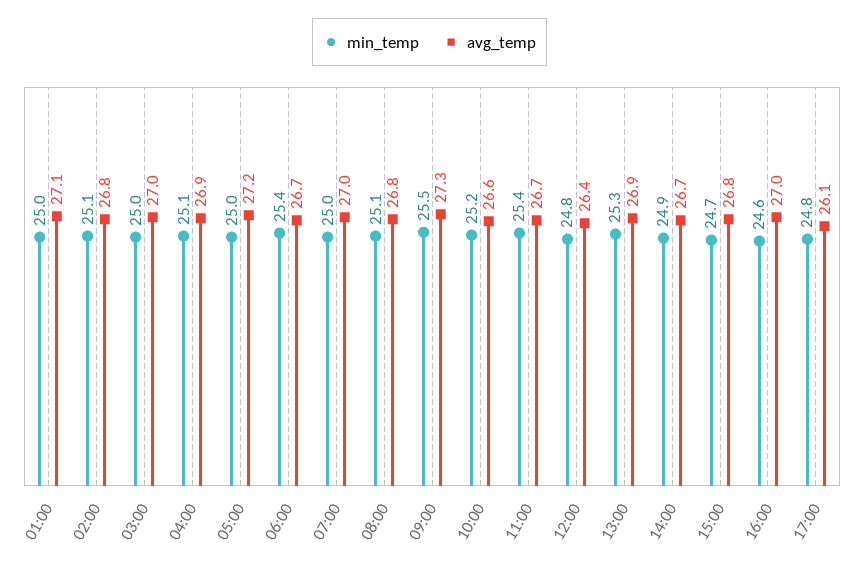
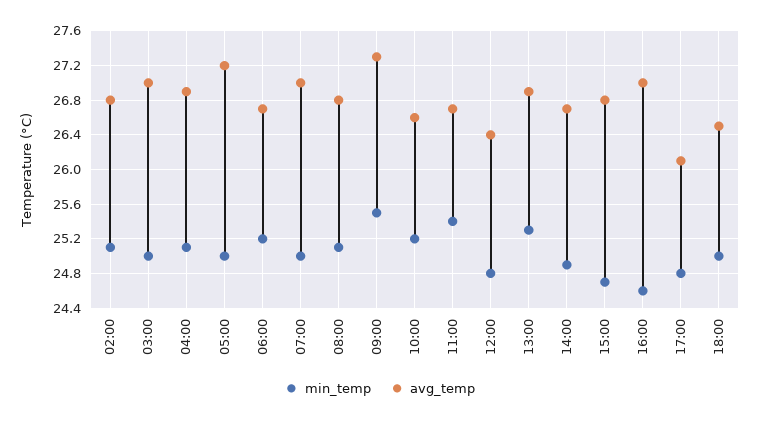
min_temp, 01:00: 25 -> none
avg_temp, 01:00: 27.1 -> none
min_temp, 06:00: 25.4 -> 25.2
min_temp, 18:00: none -> 25
avg_temp, 18:00: none -> 26.5

